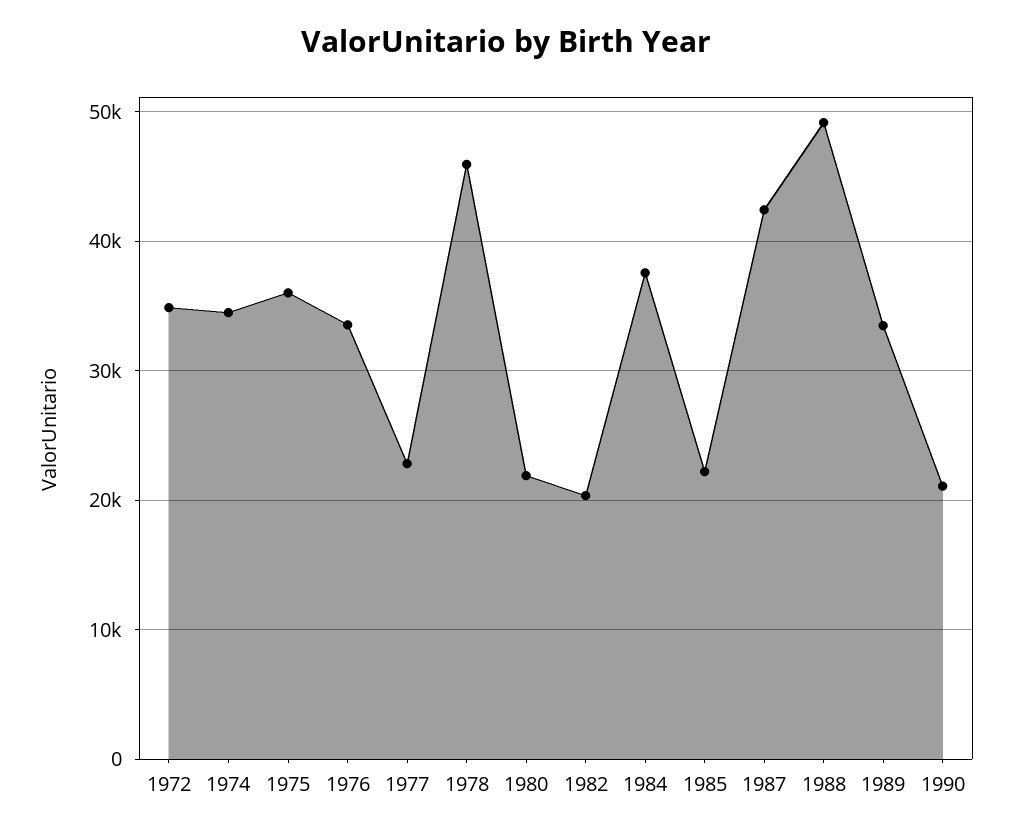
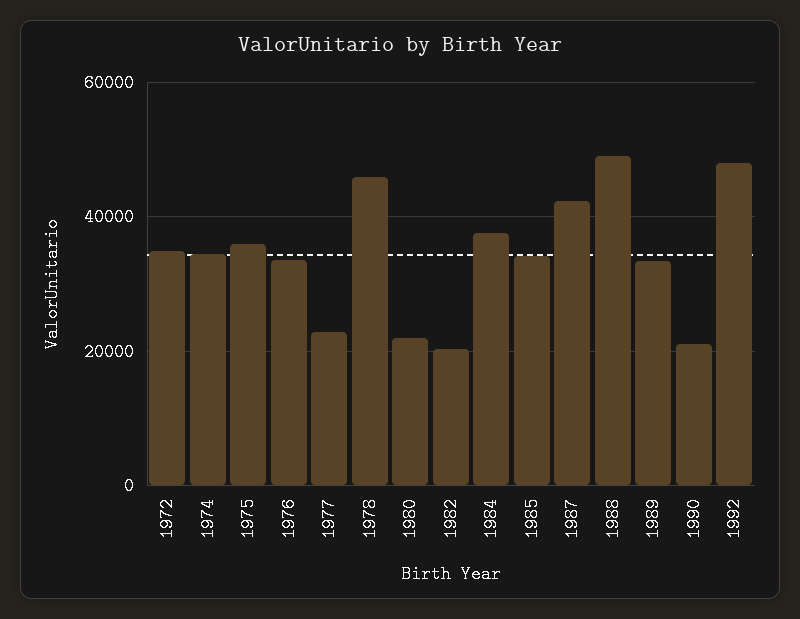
1985: 22000 -> 34000
1992: none -> 48000

